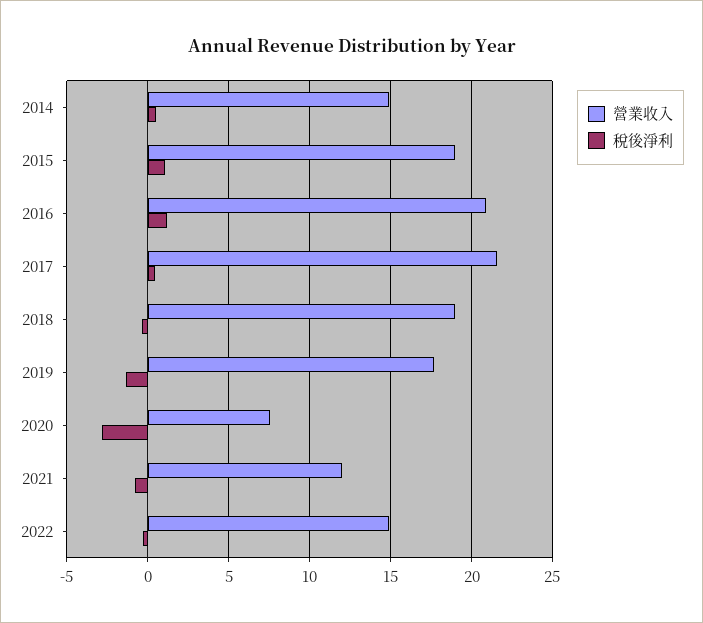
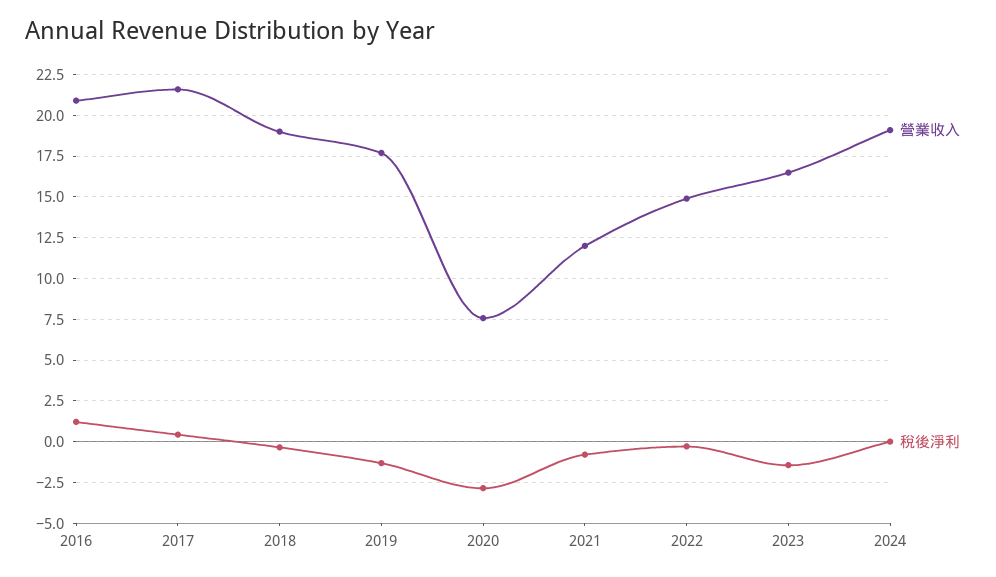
營業收入, 2014: 15 -> none
稅後淨利, 2014: 0.5 -> none
營業收入, 2015: 19 -> none
稅後淨利, 2015: 1 -> none
營業收入, 2023: none -> 16.5
稅後淨利, 2023: none -> -1.5
營業收入, 2024: none -> 19
稅後淨利, 2024: none -> 0

